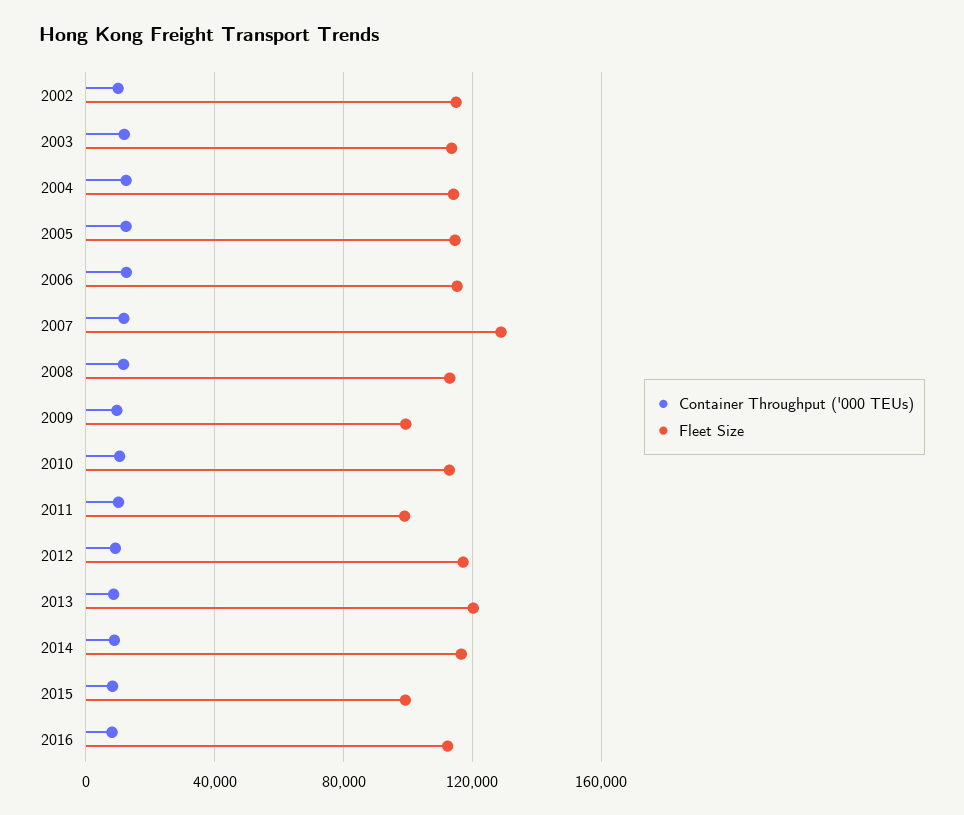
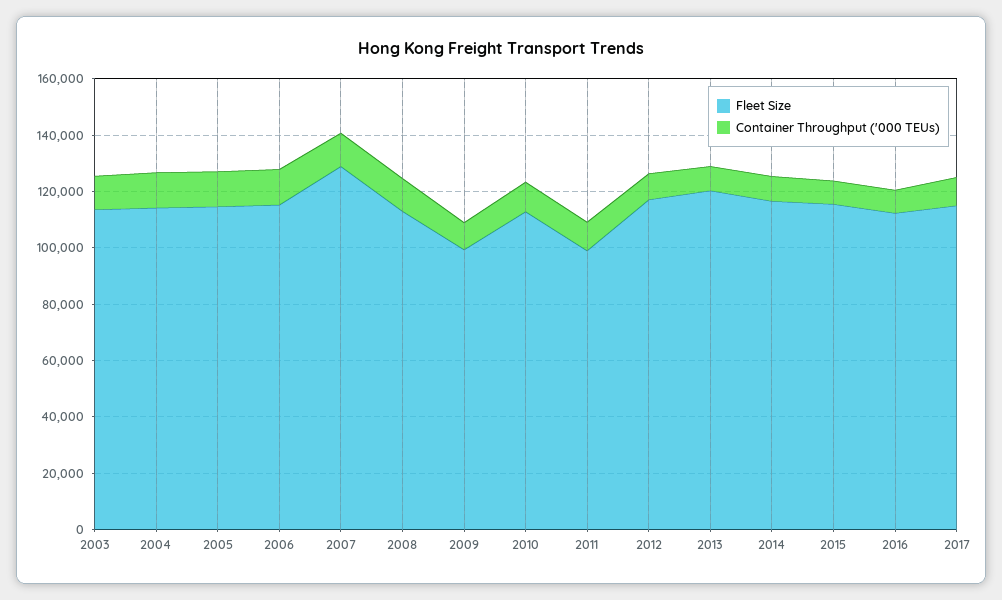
Container Throughput ('000 TEUs), 2002: 10000 -> none
Fleet Size, 2002: 115000 -> none
Fleet Size, 2015: 100000 -> 115000
Fleet Size, 2017: none -> 115000
Container Throughput ('000 TEUs), 2017: none -> 10000

